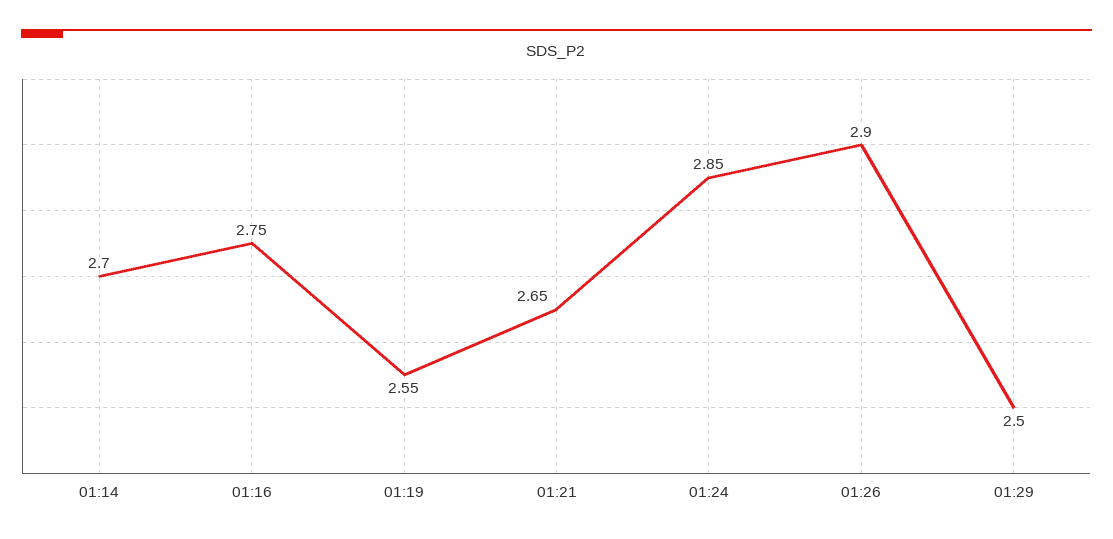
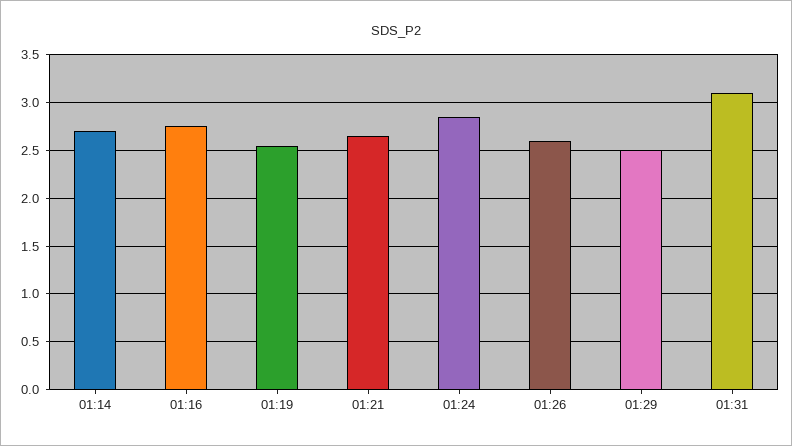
01:26: 2.9 -> 2.6
01:31: none -> 3.1

